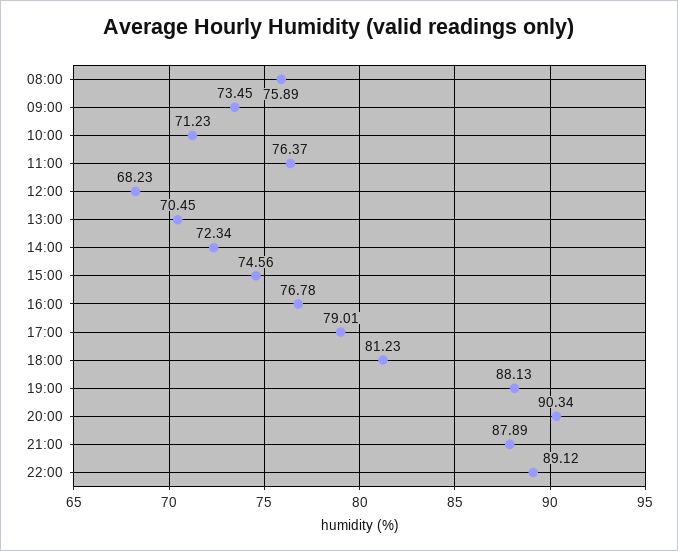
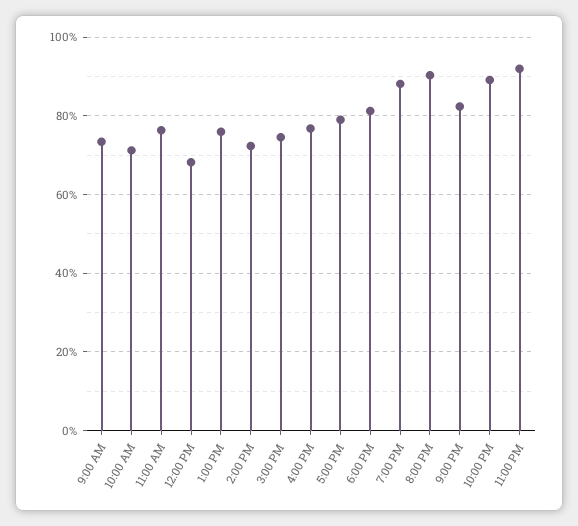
08:00: 75.89 -> none
13:00: 70.45 -> 76
21:00: 87.89 -> 82
11:00 PM: none -> 92

